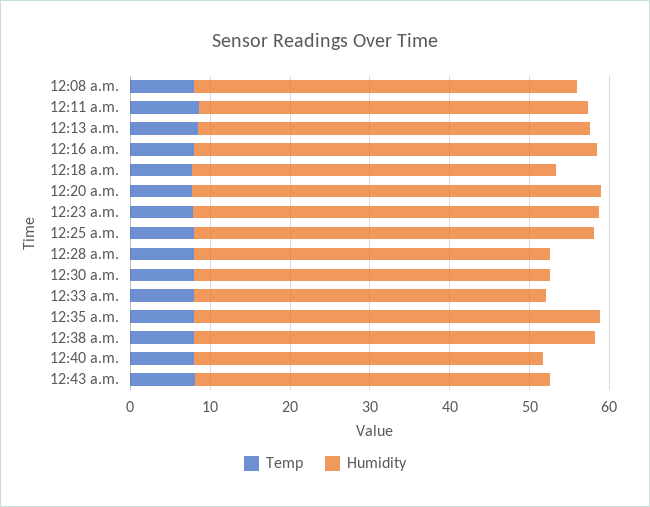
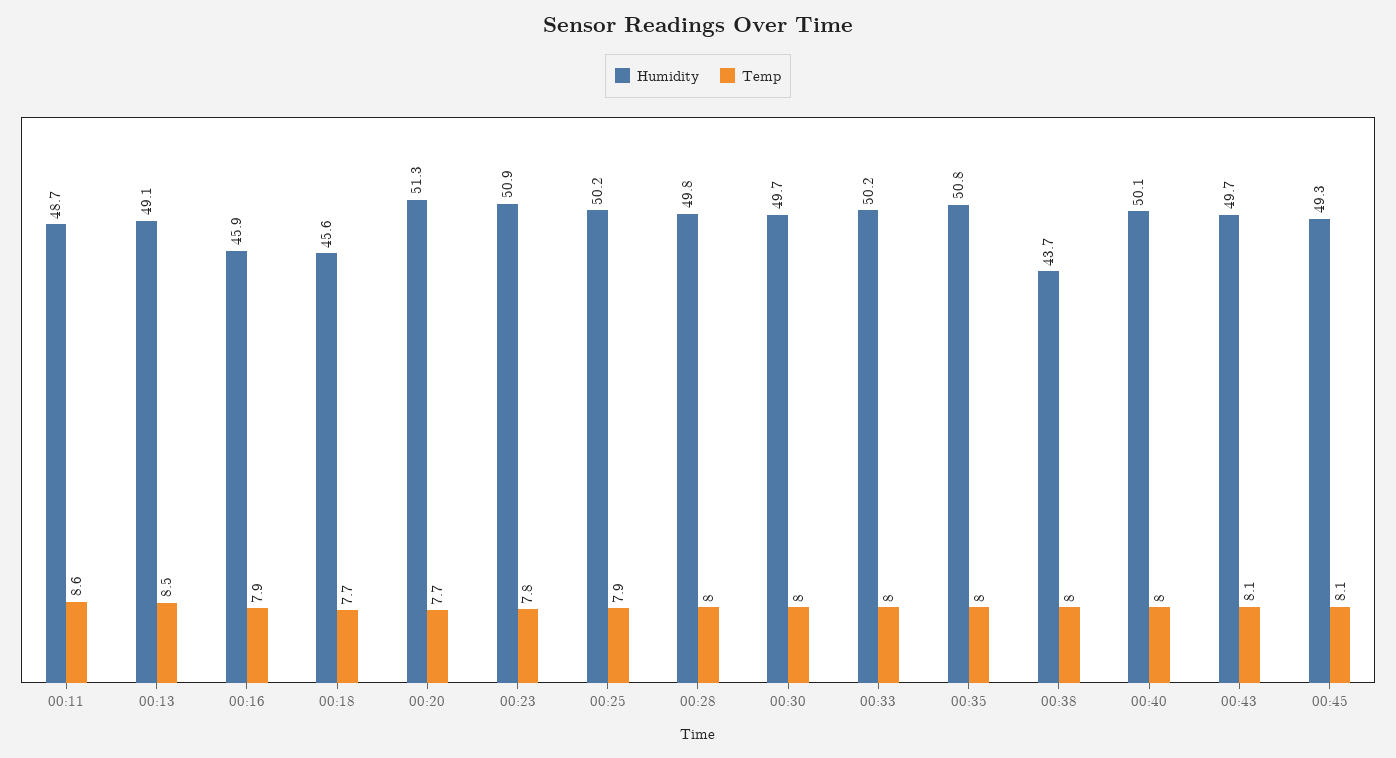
Temp, 12:08 a.m.: 8 -> none
Humidity, 12:08 a.m.: 48 -> none
Humidity, 12:16 a.m.: 50 -> 45.9
Humidity, 12:28 a.m.: 44 -> 49.8
Humidity, 12:30 a.m.: 44 -> 49.7
Humidity, 12:33 a.m.: 44 -> 50.2
Humidity, 12:38 a.m.: 50 -> 43.7
Humidity, 12:40 a.m.: 44 -> 50.1
Humidity, 12:43 a.m.: 44 -> 49.7
Humidity, 00:45: none -> 49.3
Temp, 00:45: none -> 8.1

